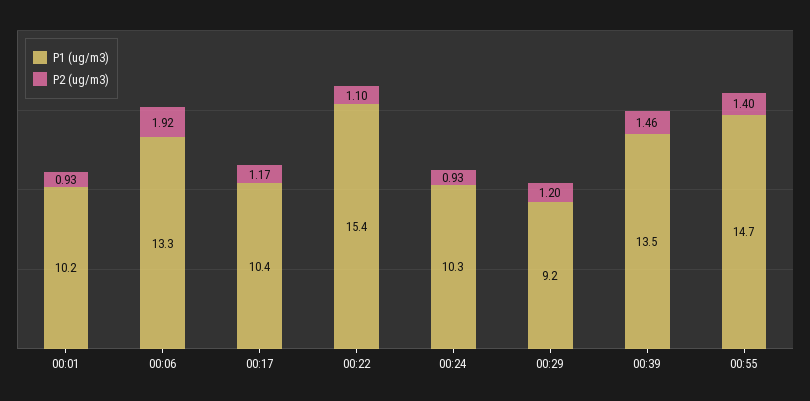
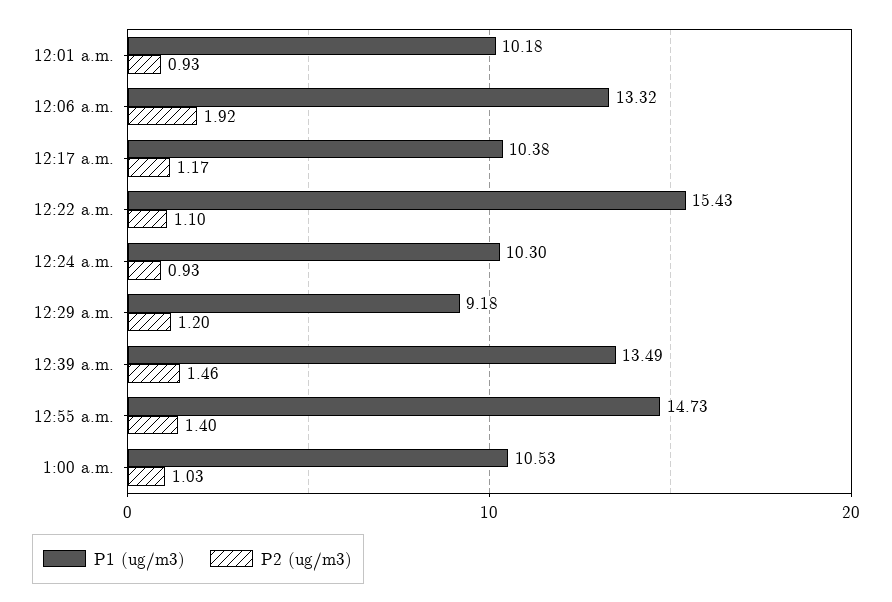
P1 (ug/m3), 1:00 a.m.: none -> 10.53
P2 (ug/m3), 1:00 a.m.: none -> 1.03

